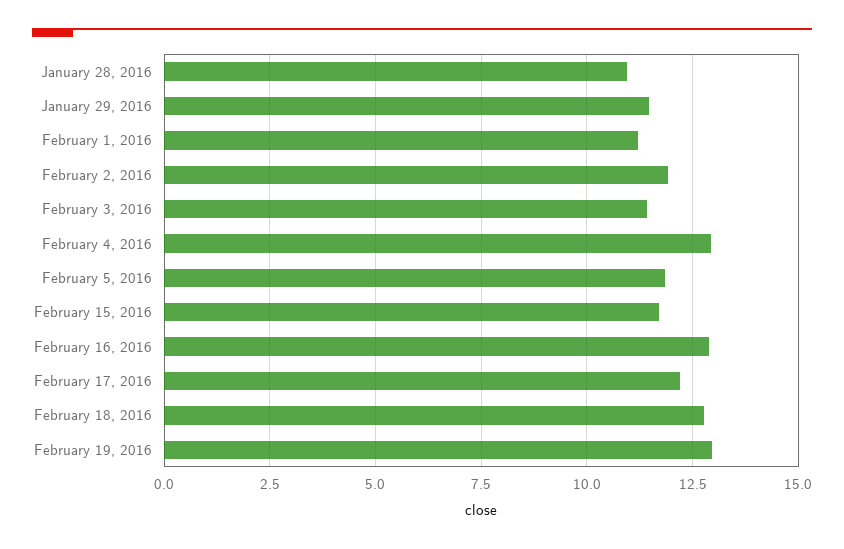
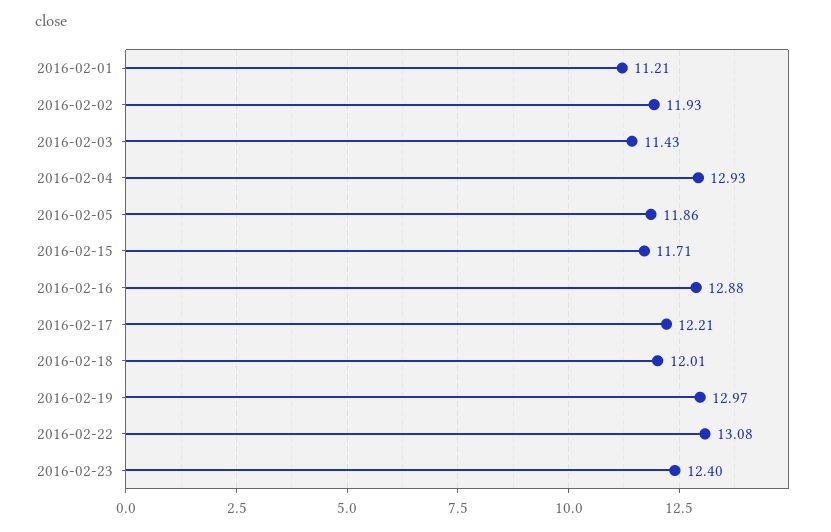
January 28, 2016: 11 -> none
January 29, 2016: 11.5 -> none
February 18, 2016: 12.75 -> 12.01
2016-02-22: none -> 13.08
2016-02-23: none -> 12.4

